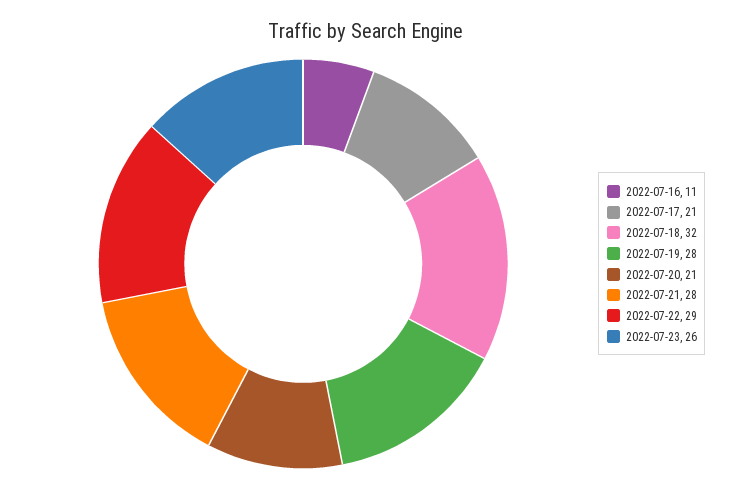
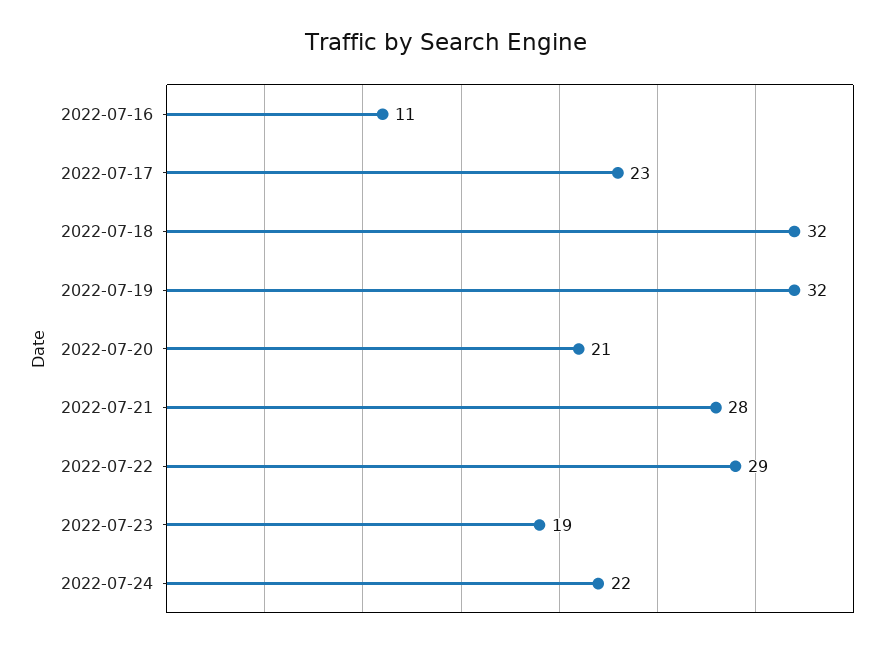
2022-07-17: 21 -> 23
2022-07-19: 28 -> 32
2022-07-23: 26 -> 19
2022-07-24: none -> 22

